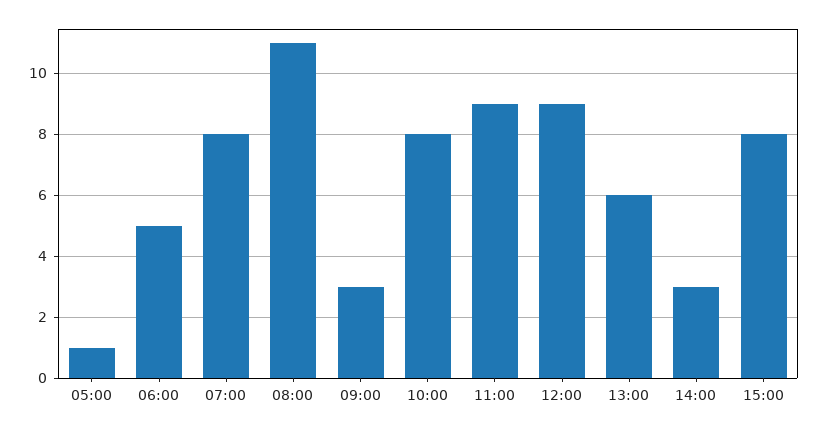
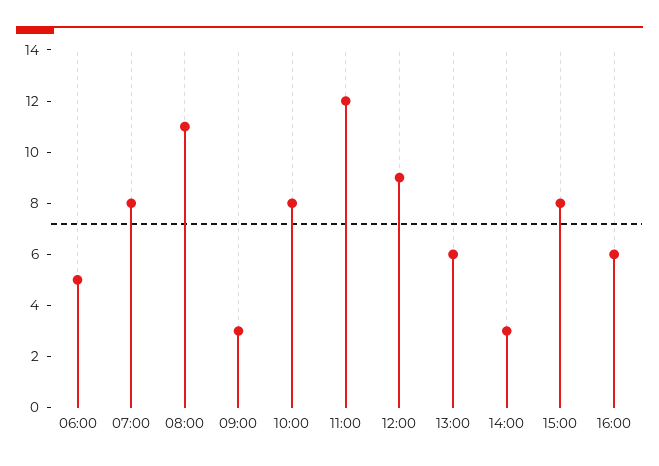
05:00: 1 -> none
11:00: 9 -> 12
16:00: none -> 6

